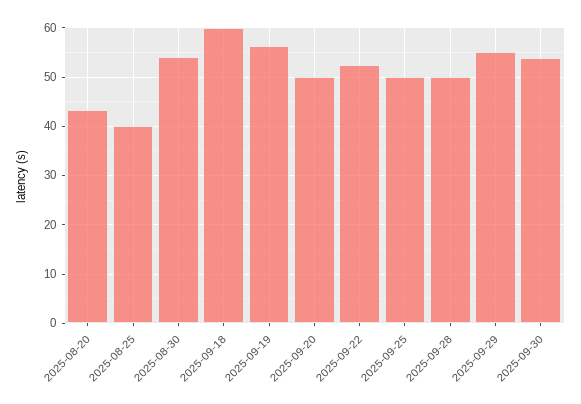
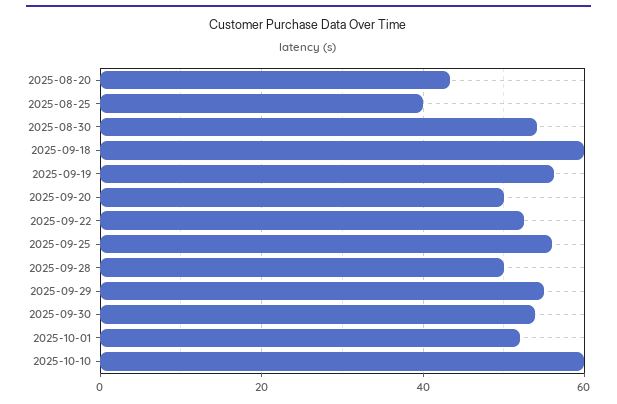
2025-09-25: 50 -> 56
2025-10-01: none -> 52
2025-10-10: none -> 60

